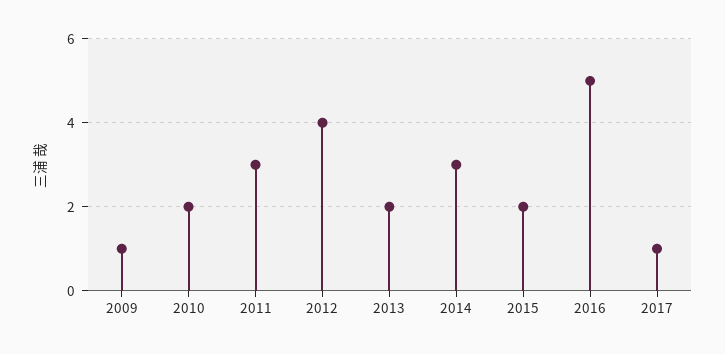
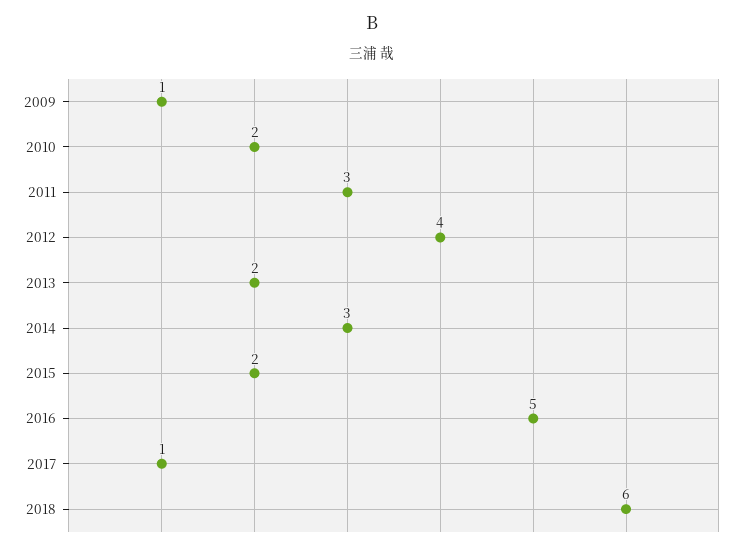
2018: none -> 6

